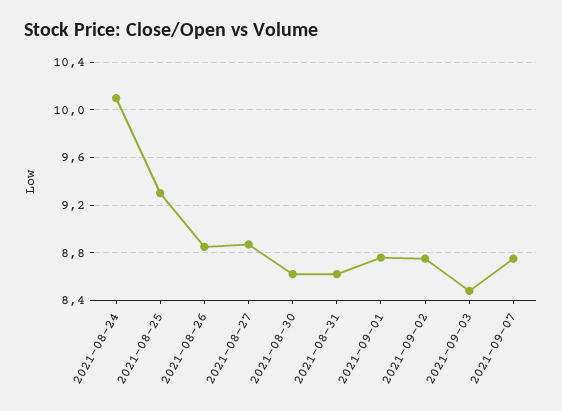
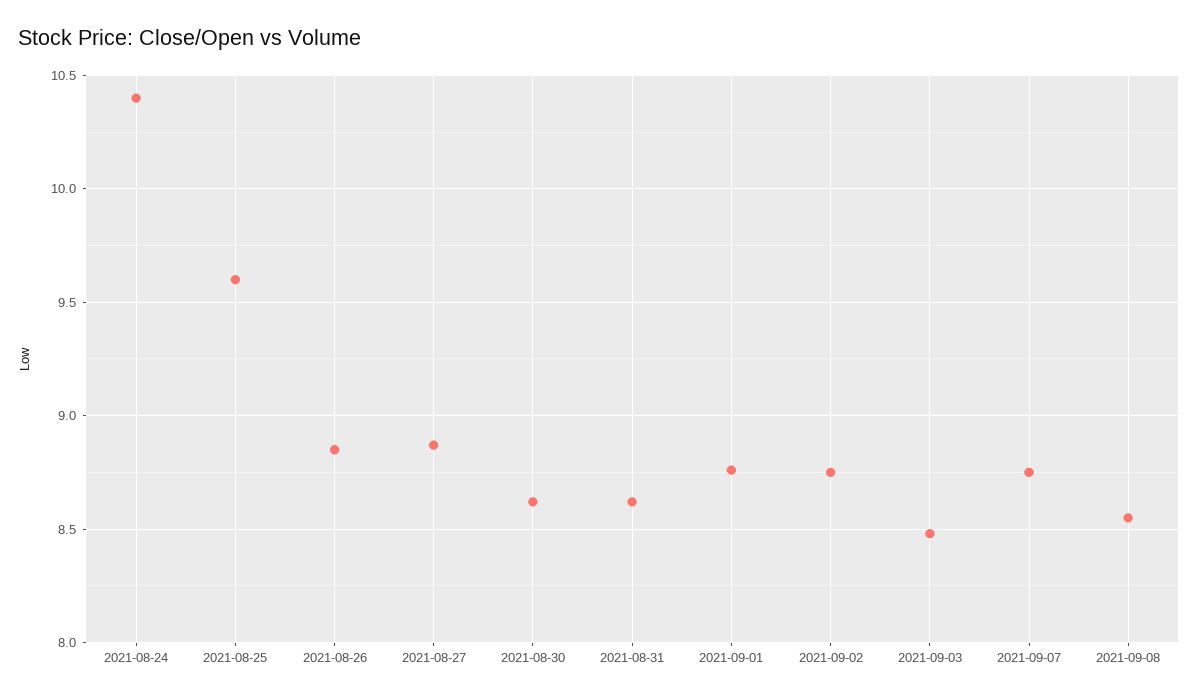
2021-08-24: 10.1 -> 10.4
2021-08-25: 9.3 -> 9.6
2021-09-08: none -> 8.55

